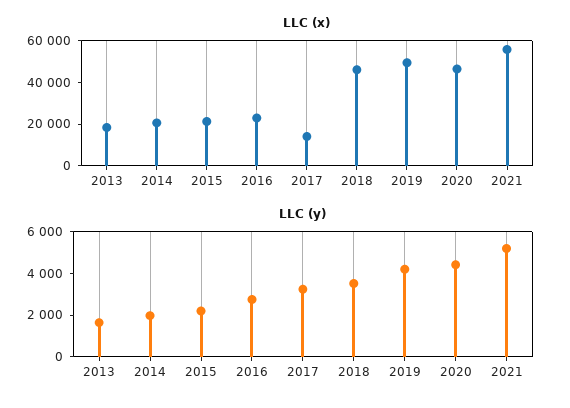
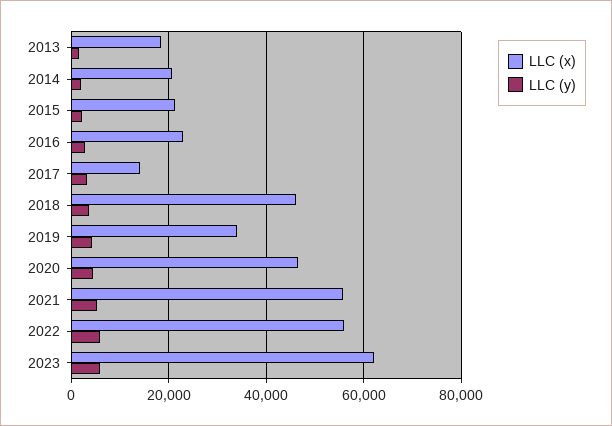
LLC (x), 2019: 50000 -> 34000
LLC (x), 2022: none -> 56000
LLC (y), 2022: none -> 6000
LLC (x), 2023: none -> 62000
LLC (y), 2023: none -> 6000

